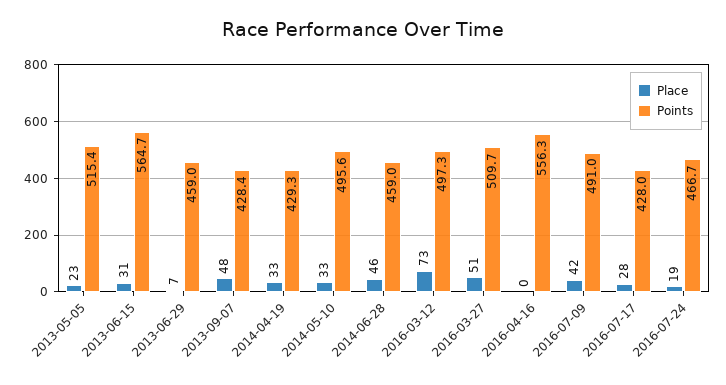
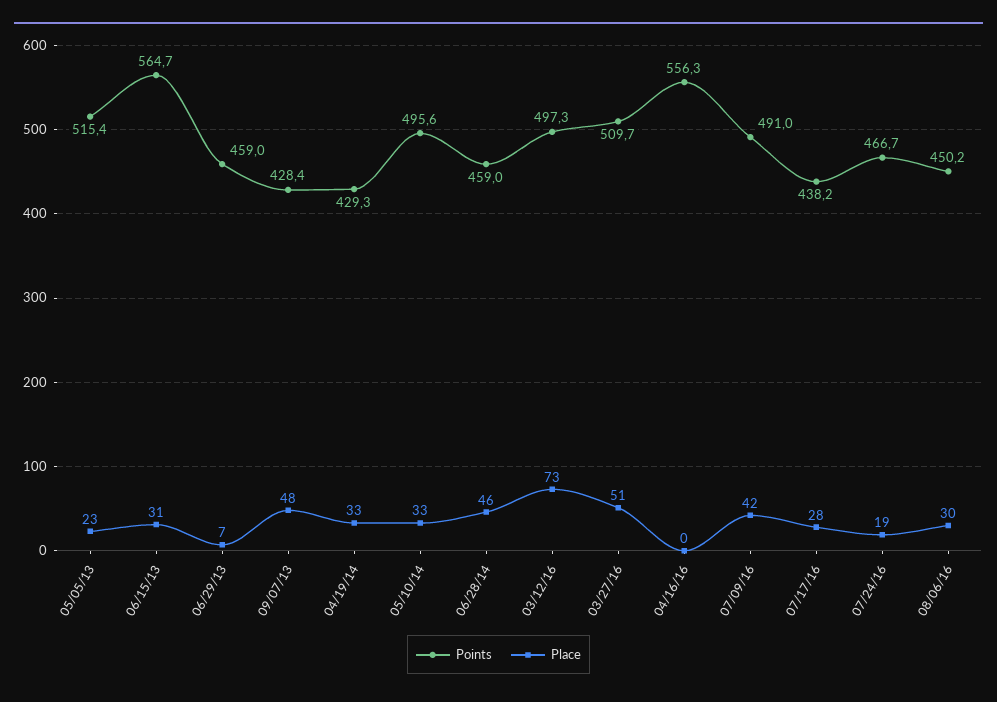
Points, 2016-07-17: 428 -> 438.2
Points, 08/06/16: none -> 450.2
Place, 08/06/16: none -> 30

